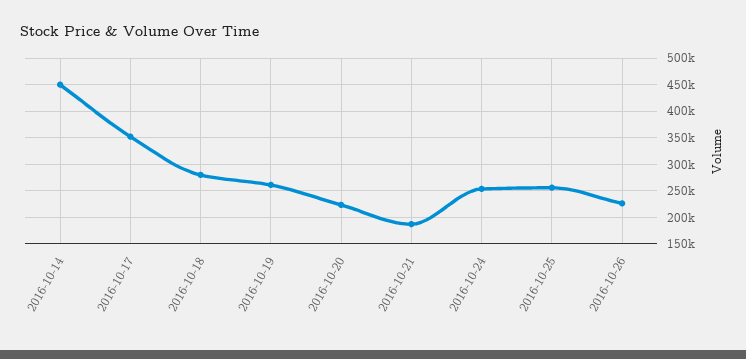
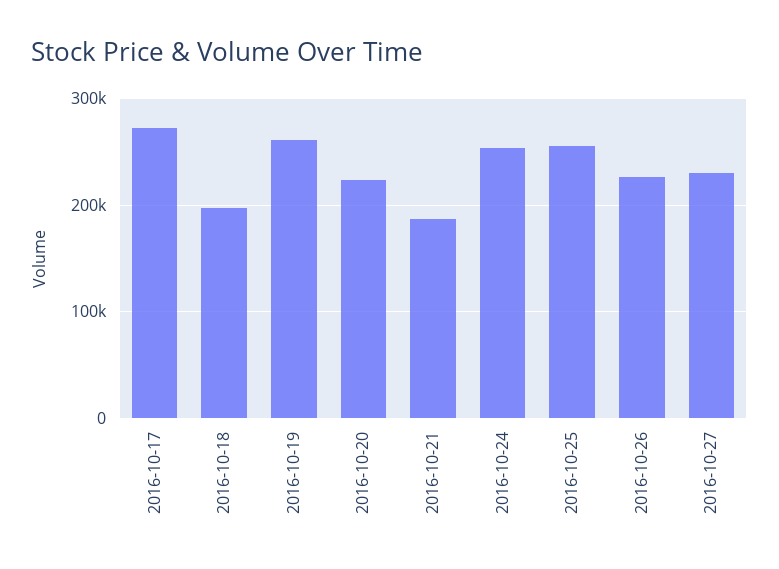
2016-10-14: 450000 -> none
2016-10-17: 350000 -> 270000
2016-10-18: 275000 -> 200000
2016-10-27: none -> 230000

